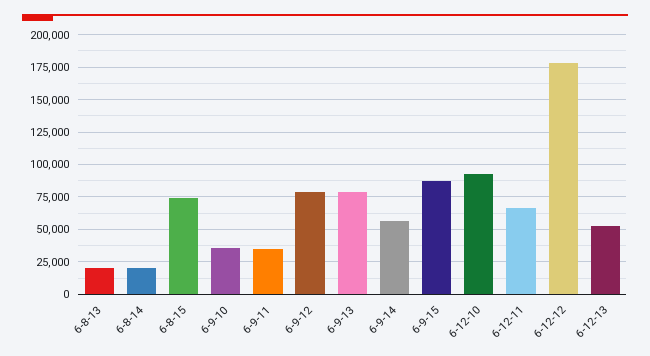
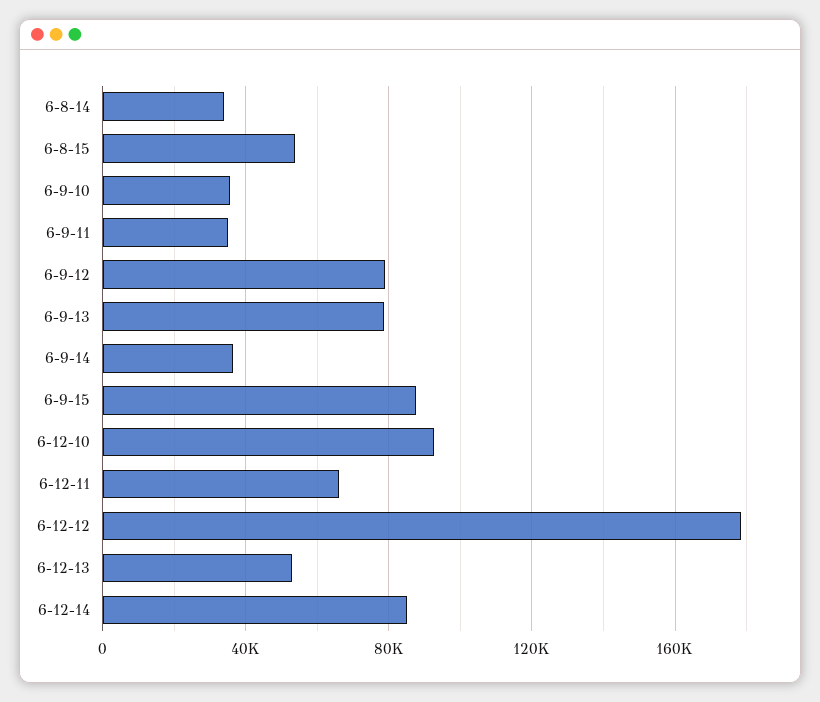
6-8-13: 20000 -> none
6-8-14: 20000 -> 35000
6-8-15: 75000 -> 55000
6-9-14: 55000 -> 35000
6-12-14: none -> 85000

